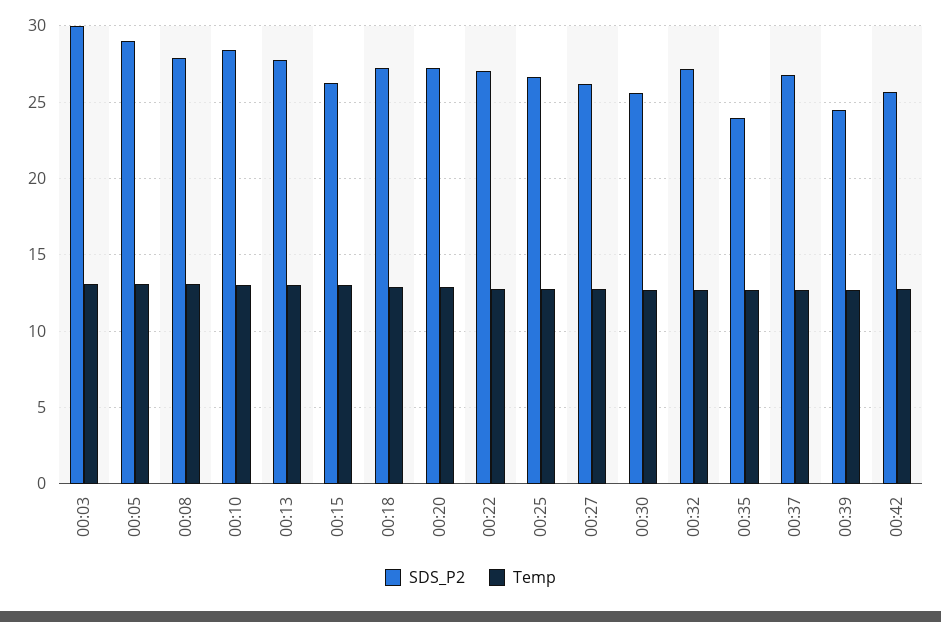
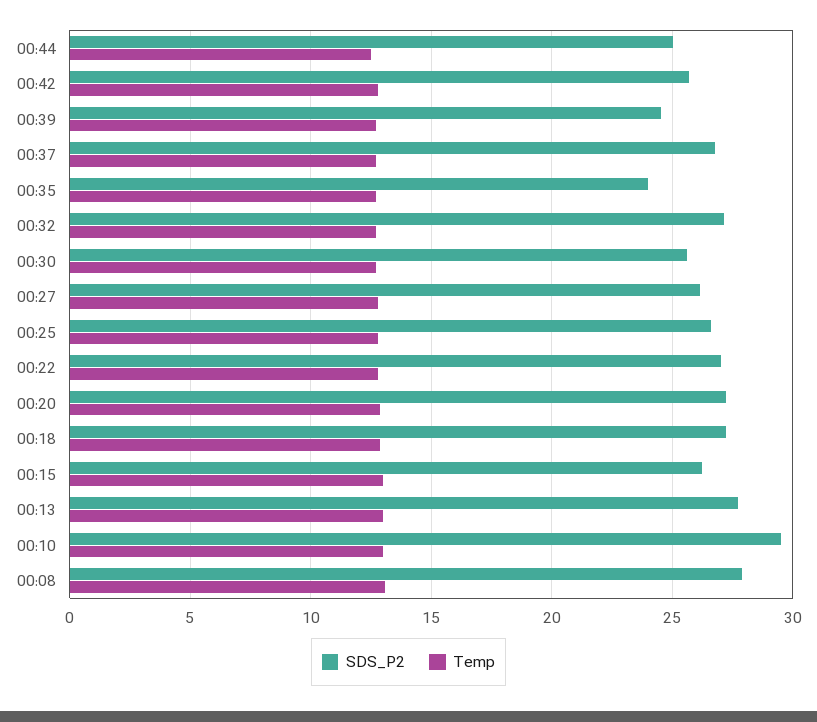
SDS_P2, 00:03: 30 -> none
Temp, 00:03: 13 -> none
SDS_P2, 00:05: 29 -> none
Temp, 00:05: 13 -> none
SDS_P2, 00:10: 28.5 -> 29.5
SDS_P2, 00:44: none -> 25
Temp, 00:44: none -> 12.5

